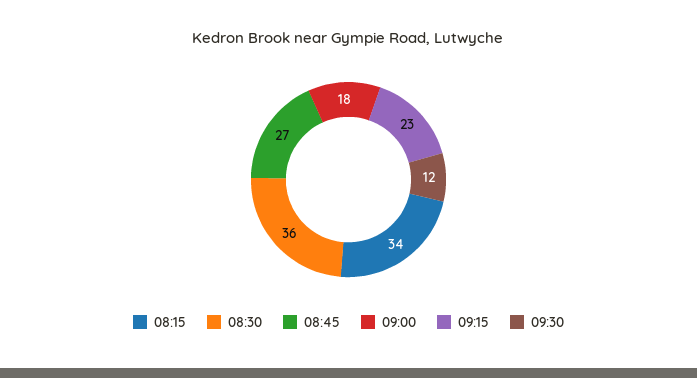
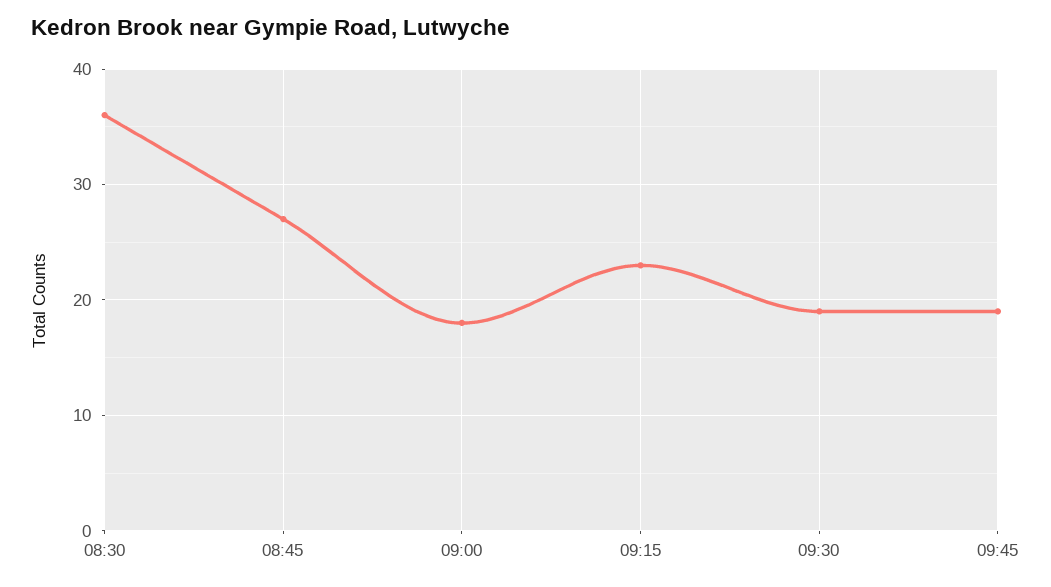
08:15: 34 -> none
09:30: 12 -> 19
09:45: none -> 19

